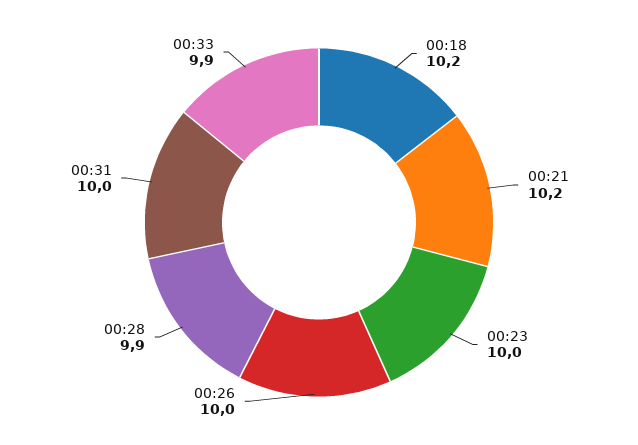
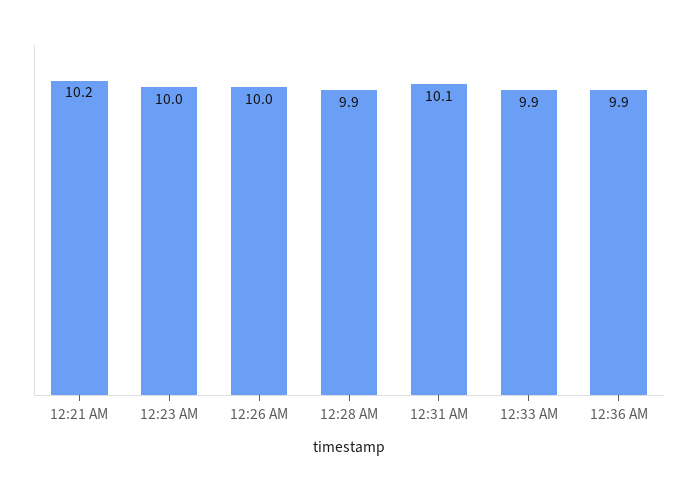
00:18: 10.2 -> none
00:31: 10 -> 10.1
12:36 AM: none -> 9.9

